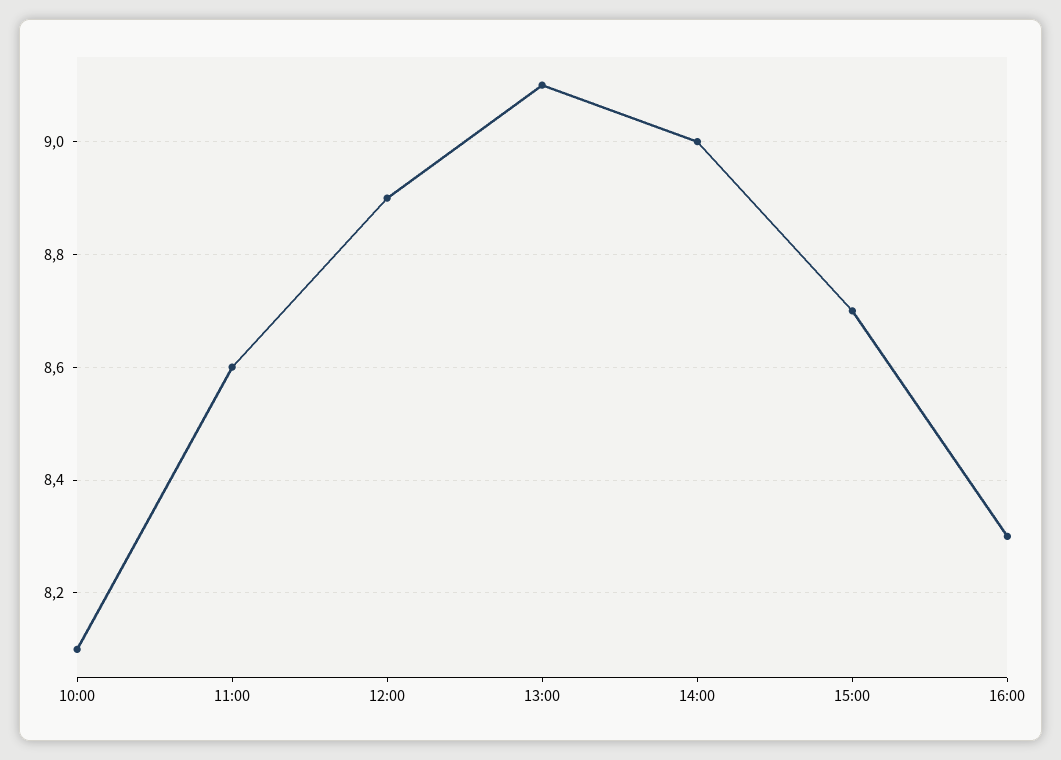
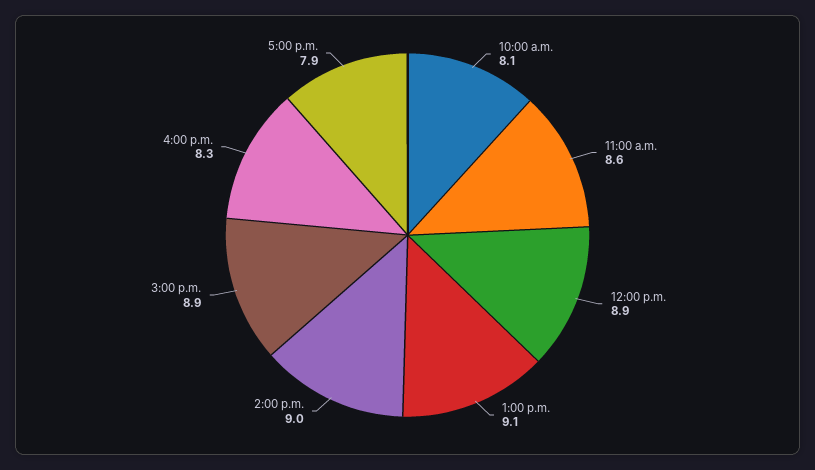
15:00: 8.7 -> 8.9
5:00 p.m.: none -> 7.9

